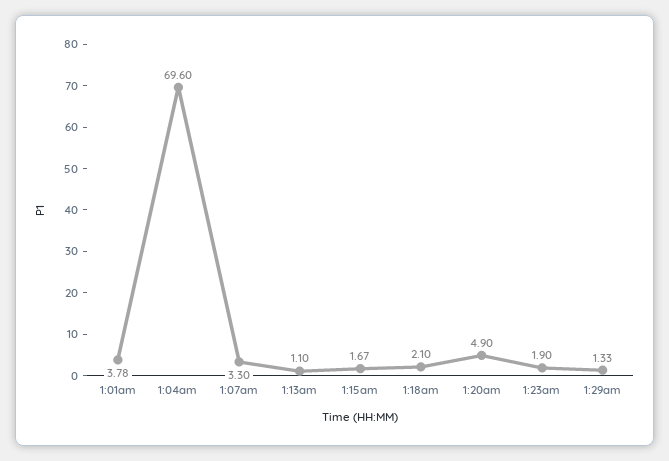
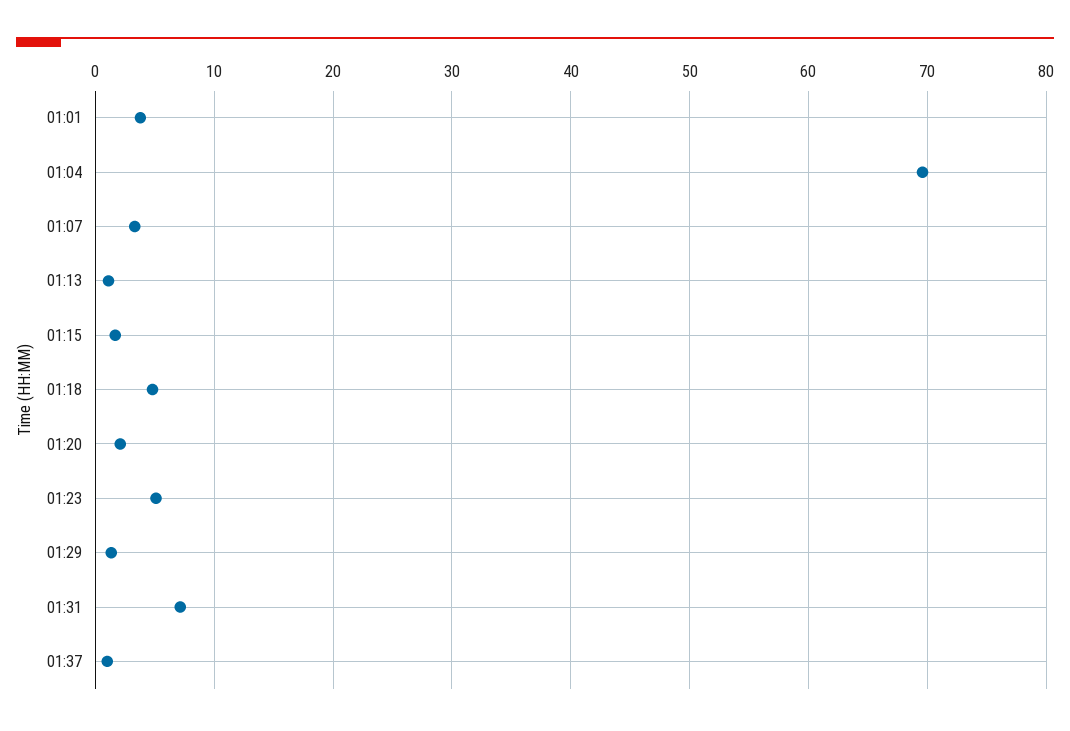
1:18am: 2.1 -> 5
1:20am: 4.9 -> 2
1:23am: 1.9 -> 5
01:31: none -> 7
01:37: none -> 1

